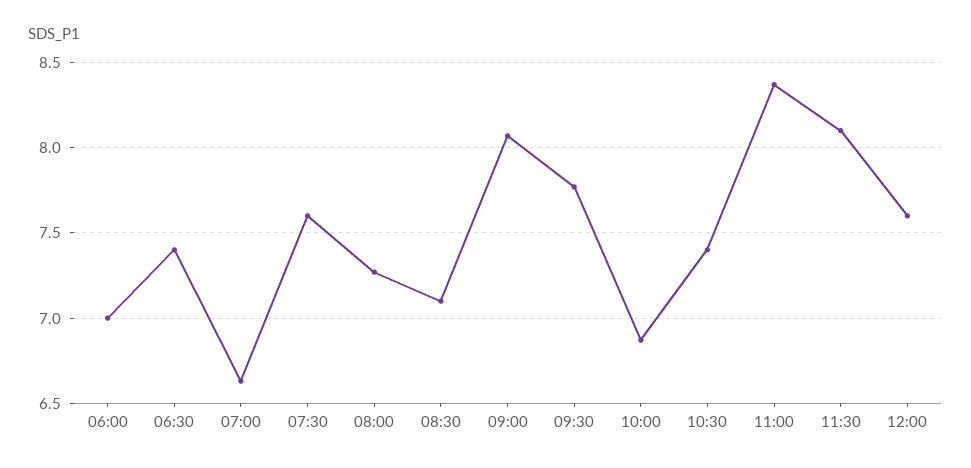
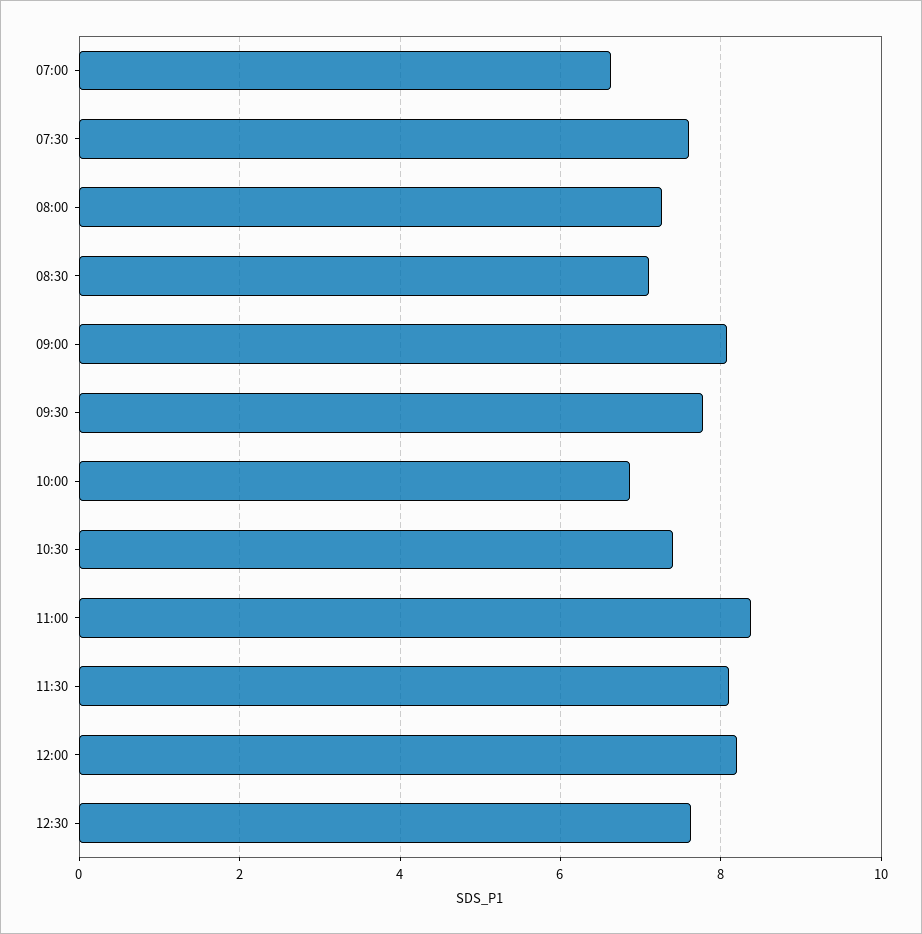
06:00: 7 -> none
06:30: 7.4 -> none
12:00: 7.6 -> 8.2
12:30: none -> 7.6

